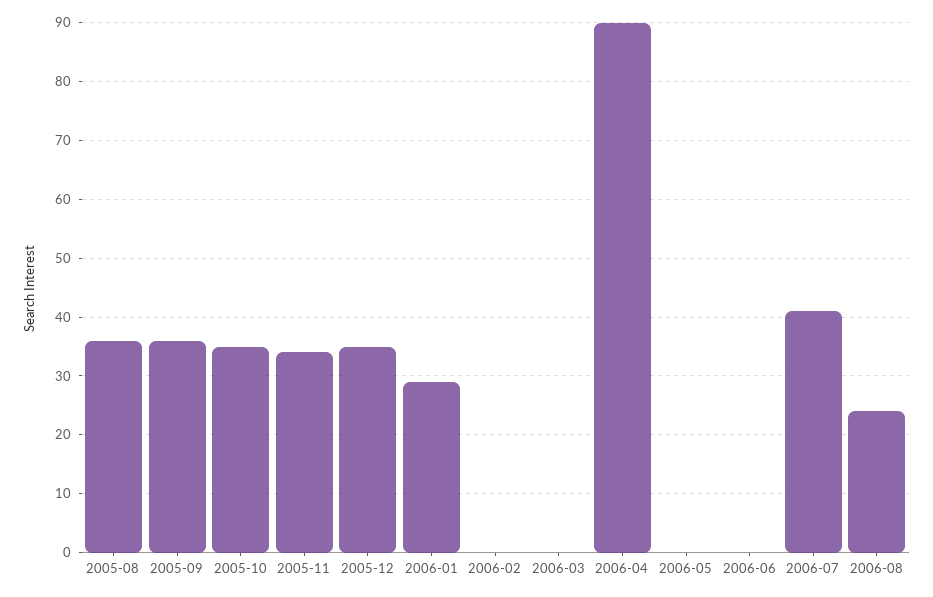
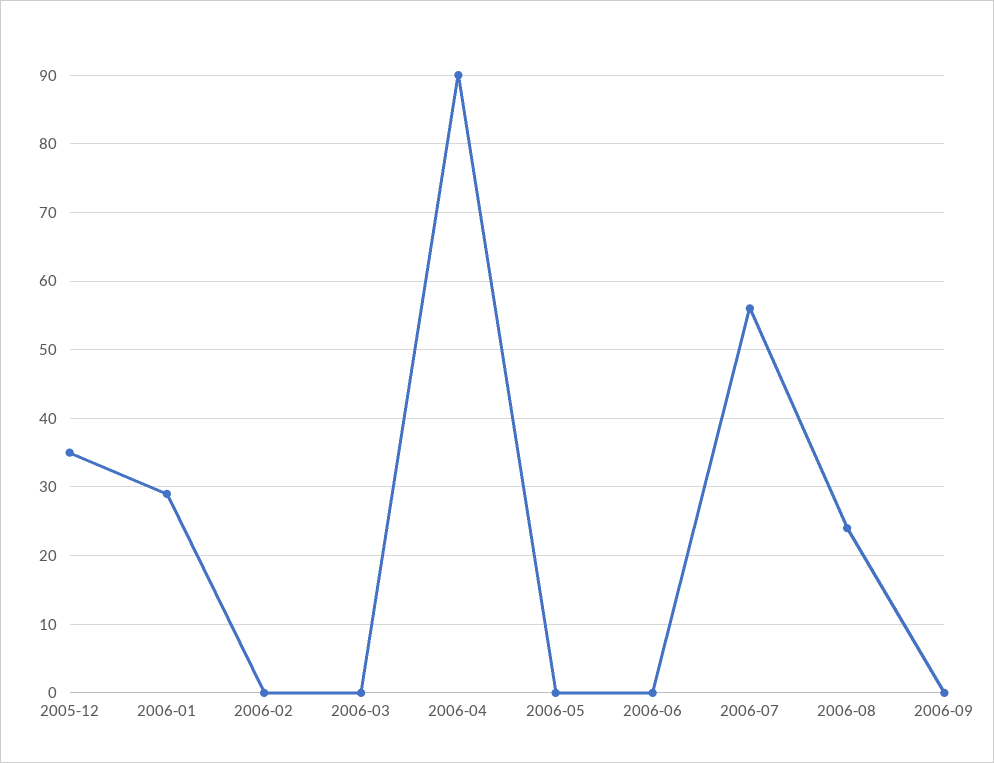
2005-08: 35 -> none
2005-09: 35 -> none
2005-10: 35 -> none
2005-11: 35 -> none
2006-07: 40 -> 56
2006-09: none -> 0

